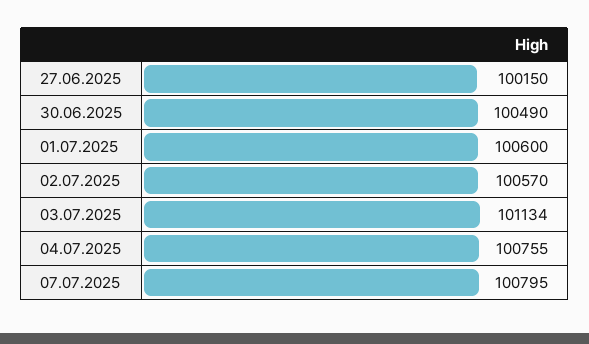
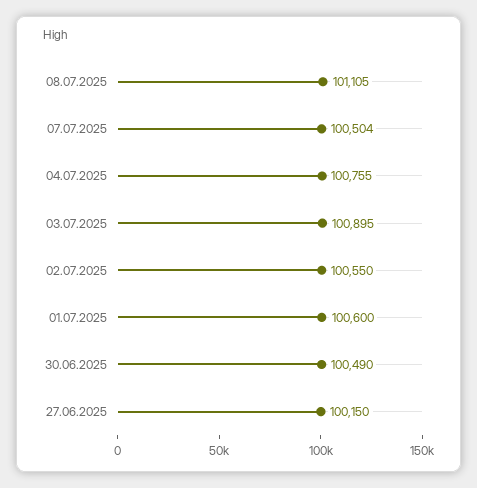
02.07.2025: 100570 -> 100550
03.07.2025: 101134 -> 100895
07.07.2025: 100795 -> 100504
08.07.2025: none -> 101105

